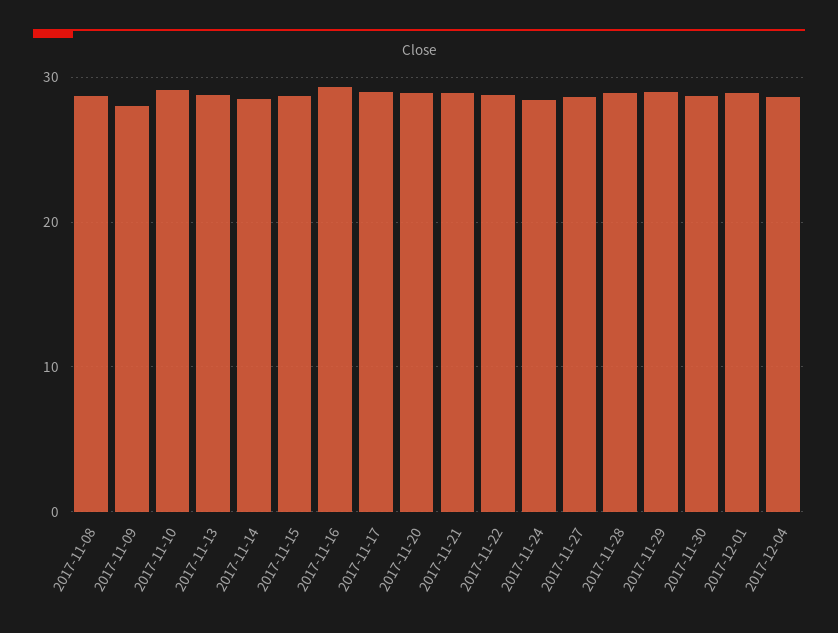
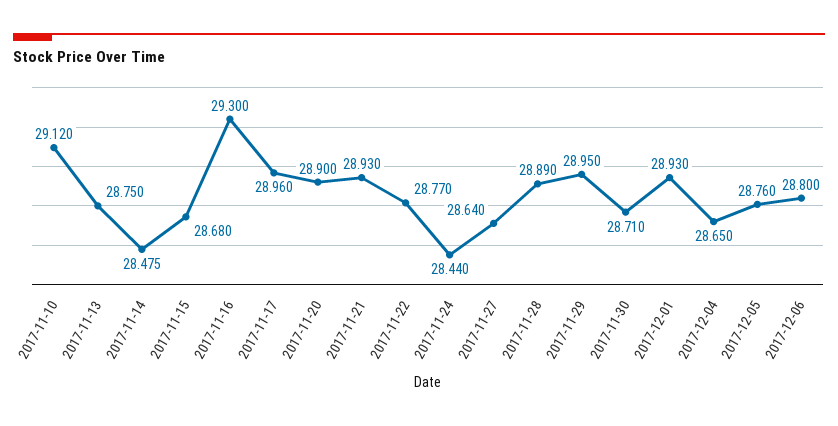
2017-11-08: 29 -> none
2017-11-09: 28 -> none
2017-12-05: none -> 28.76
2017-12-06: none -> 28.8

